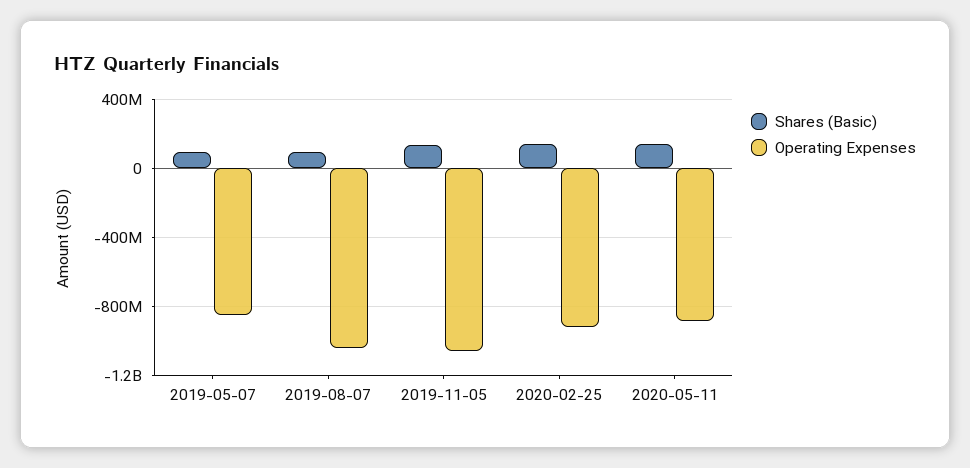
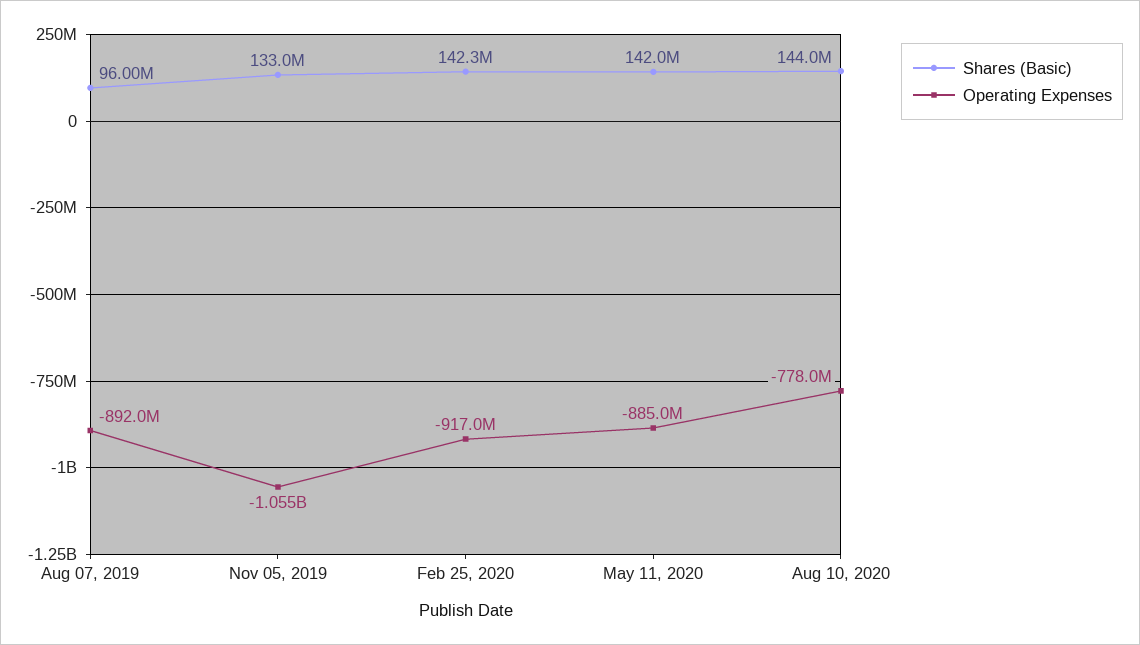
Shares (Basic), 2019-05-07: 100000000 -> none
Operating Expenses, 2019-05-07: -850000000 -> none
Operating Expenses, 2019-08-07: -1050000000 -> -892000000
Shares (Basic), Aug 10, 2020: none -> 144000000
Operating Expenses, Aug 10, 2020: none -> -778000000

